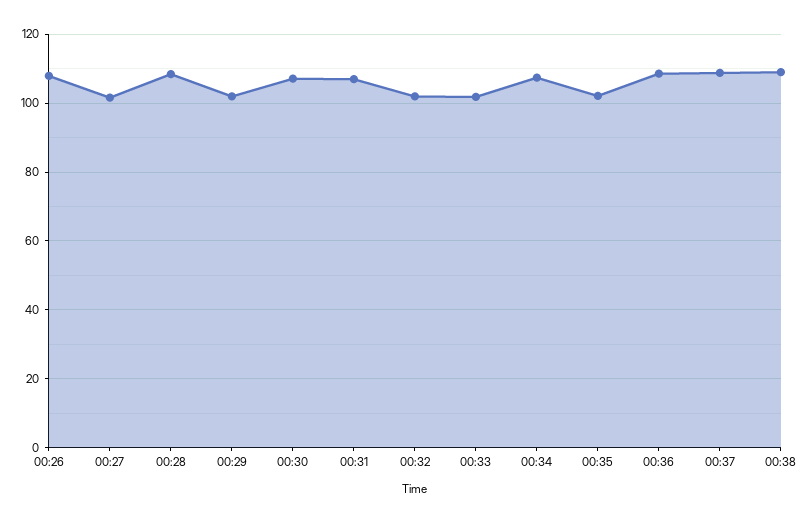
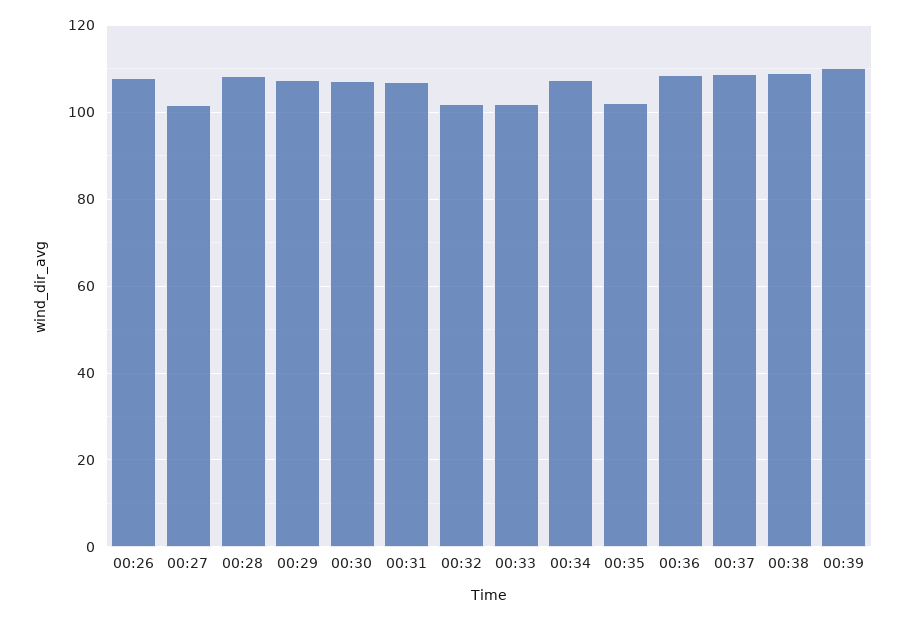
00:29: 102 -> 108
00:39: none -> 110

